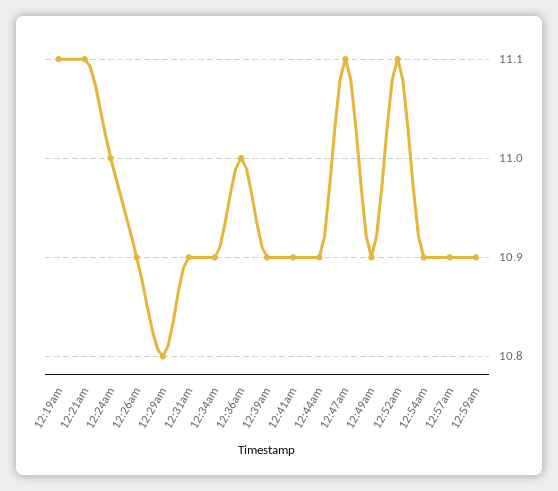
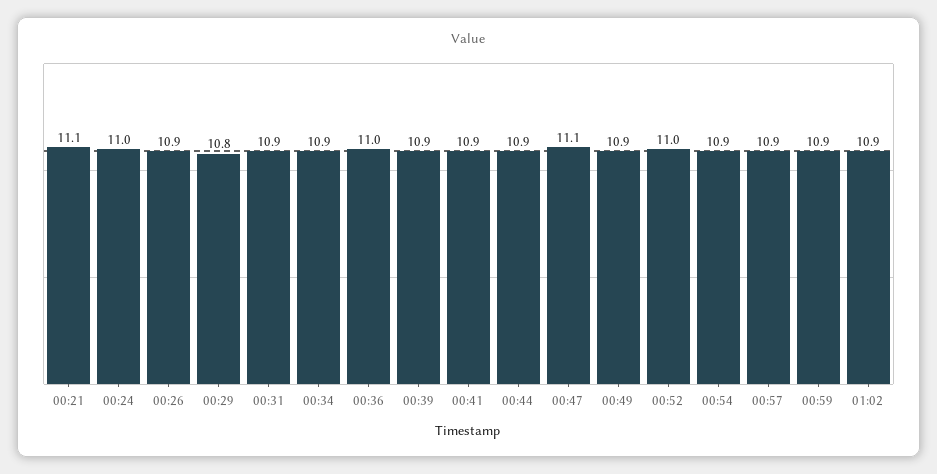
12:19am: 11.1 -> none
12:52am: 11.1 -> 11
01:02: none -> 10.9

